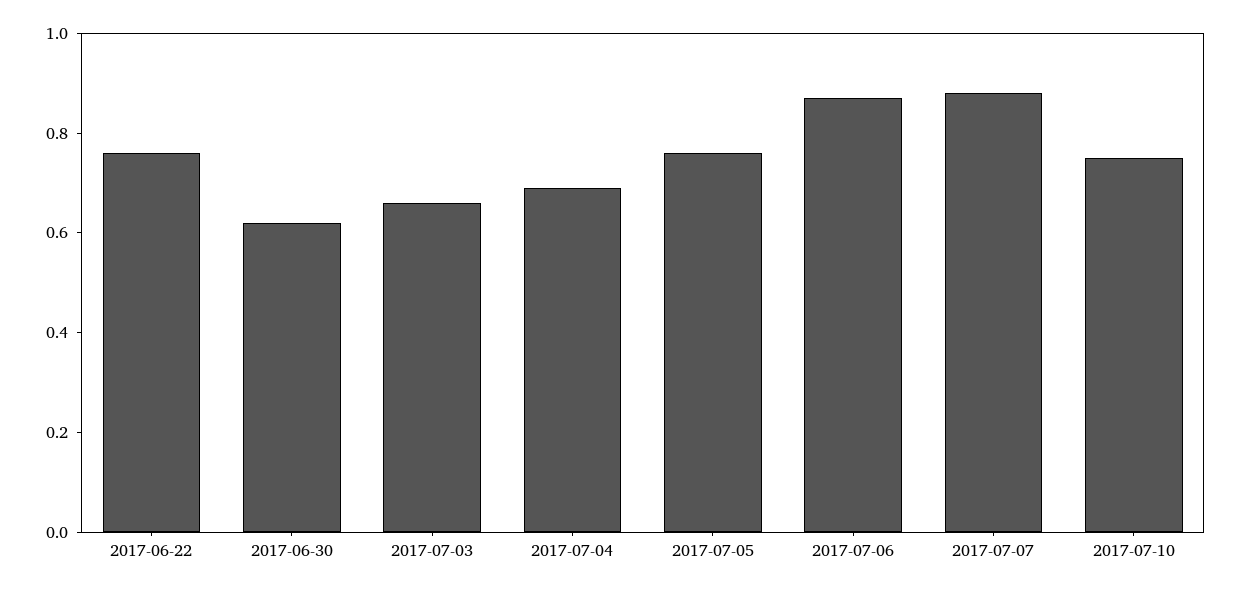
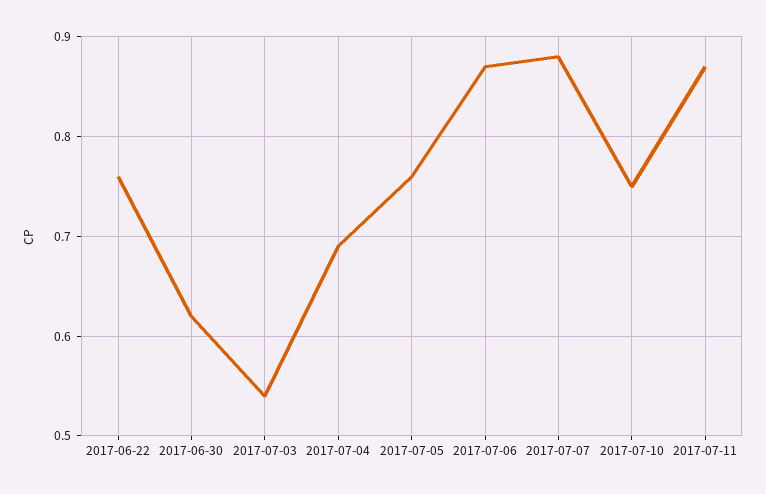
2017-07-03: 0.65 -> 0.54
2017-07-11: none -> 0.87

